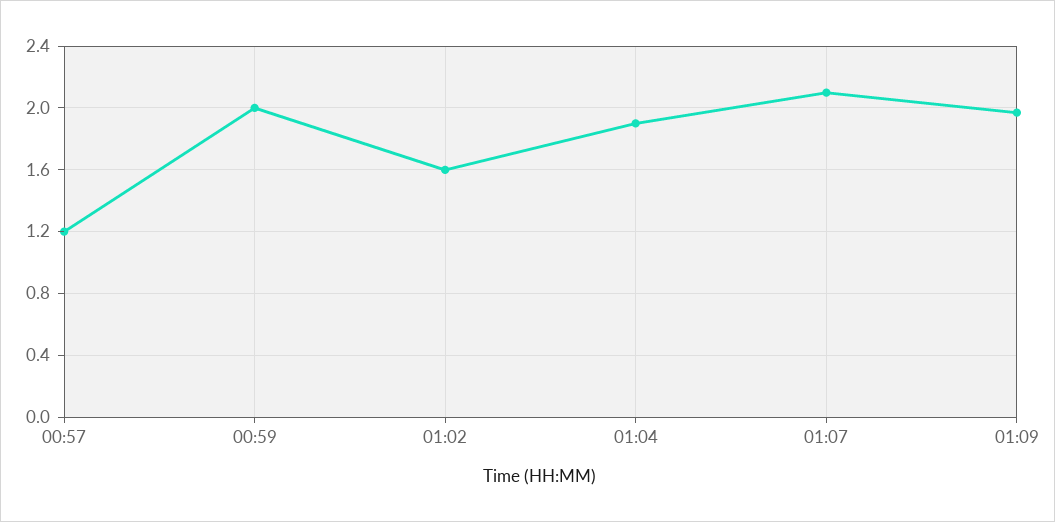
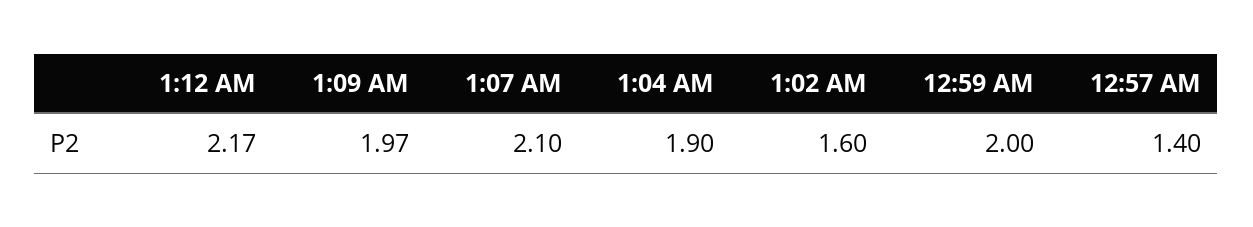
00:57: 1.2 -> 1.4
1:12 AM: none -> 2.17

